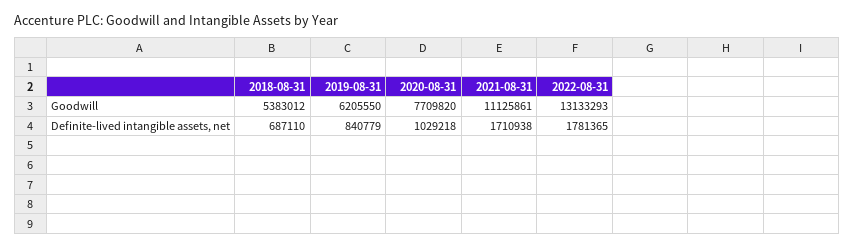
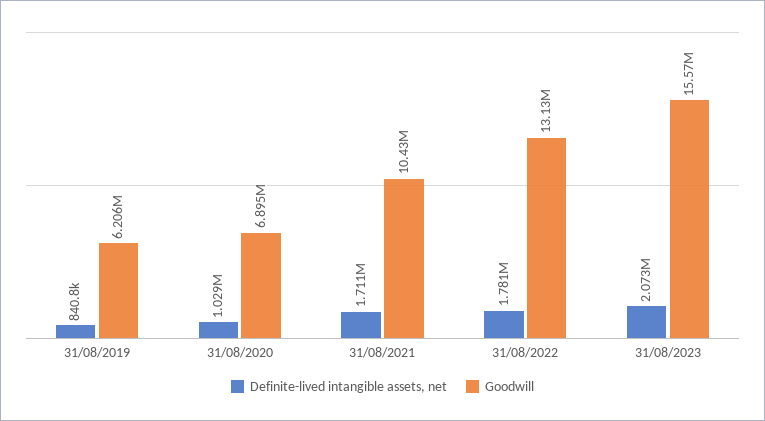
Goodwill, 2018-08-31: 5383012 -> none
Goodwill, 2020-08-31: 7709820 -> 6895000
Goodwill, 2021-08-31: 11125861 -> 10430000
Definite-lived intangible assets, net, 2018-08-31: 687110 -> none
Definite-lived intangible assets, net, 31/08/2023: none -> 2073000
Goodwill, 31/08/2023: none -> 15570000

